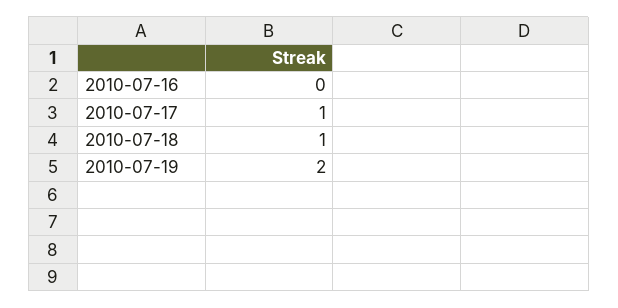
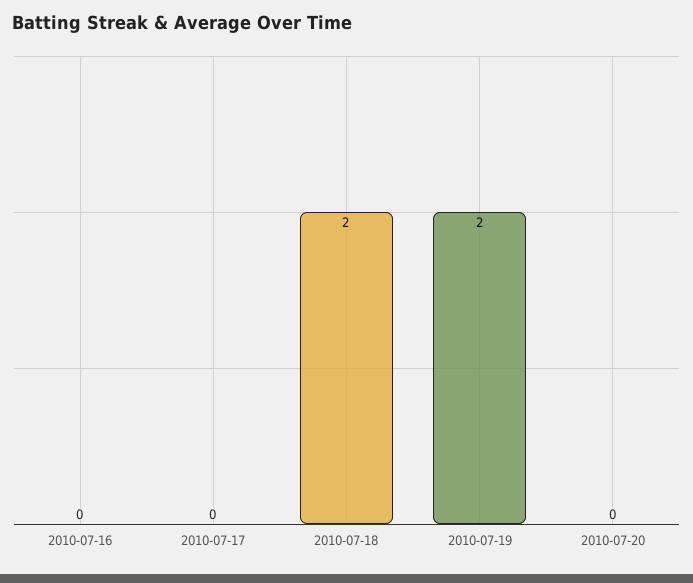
2010-07-17: 1 -> 0
2010-07-18: 1 -> 2
2010-07-20: none -> 0

